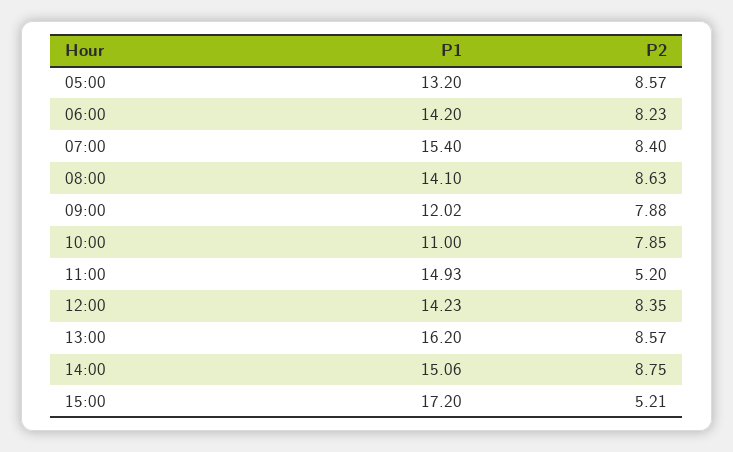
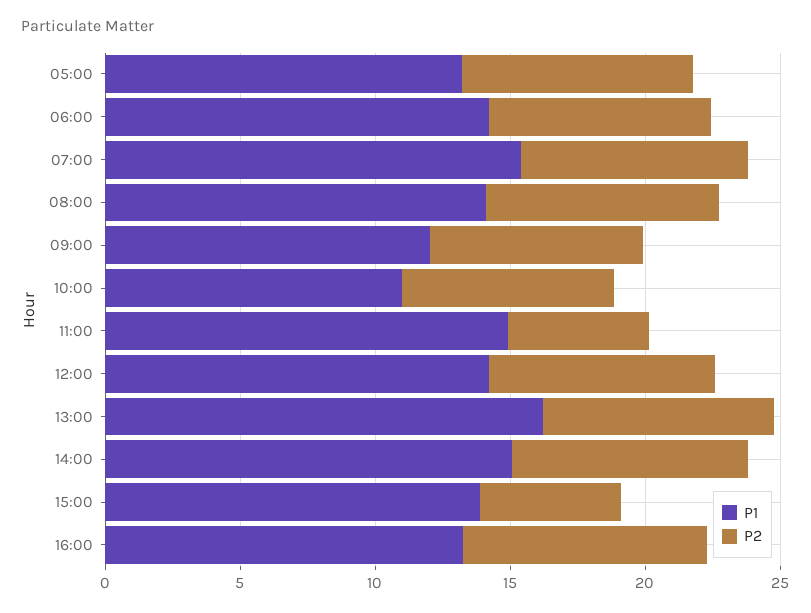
P1, 15:00: 17.2 -> 14
P1, 16:00: none -> 13
P2, 16:00: none -> 9

